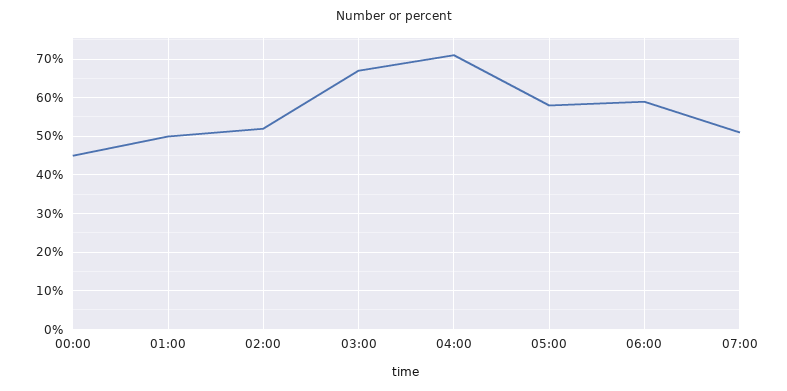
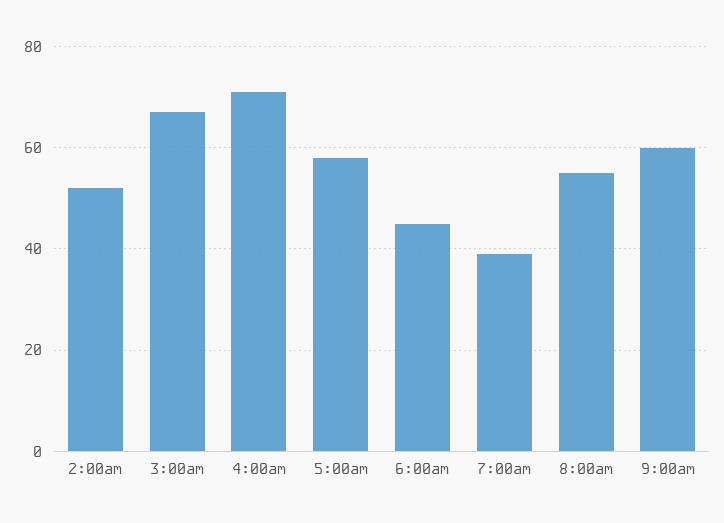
00:00: 45 -> none
01:00: 50 -> none
06:00: 60 -> 45
07:00: 50 -> 40
8:00am: none -> 55
9:00am: none -> 60

